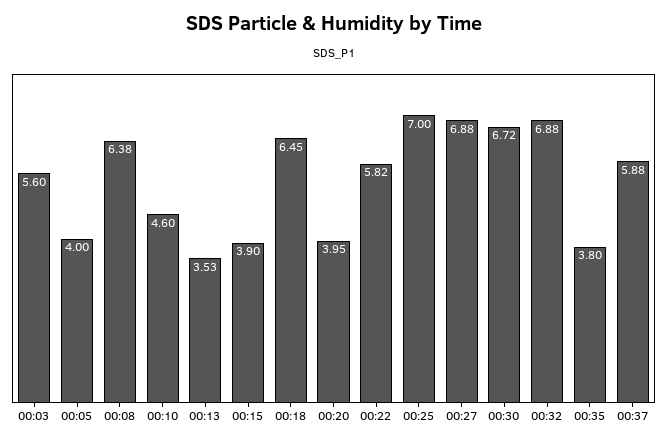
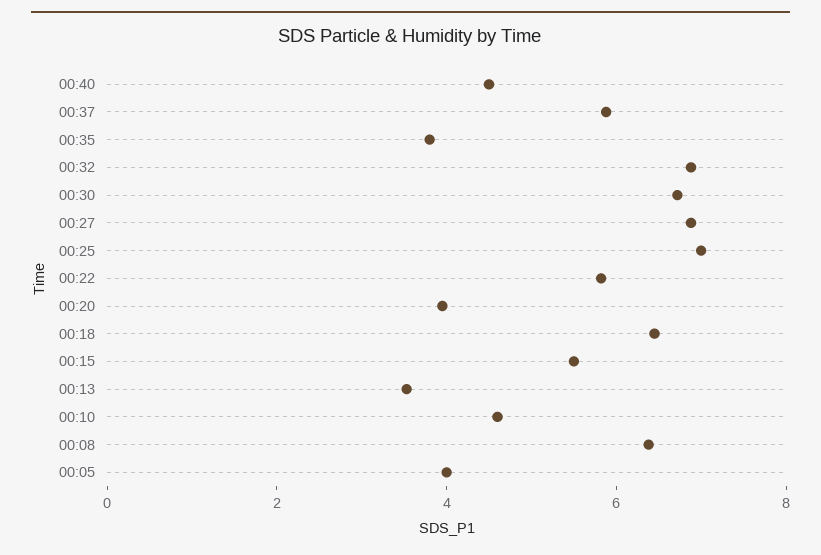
00:03: 5.6 -> none
00:15: 3.9 -> 5.5
00:40: none -> 4.5

